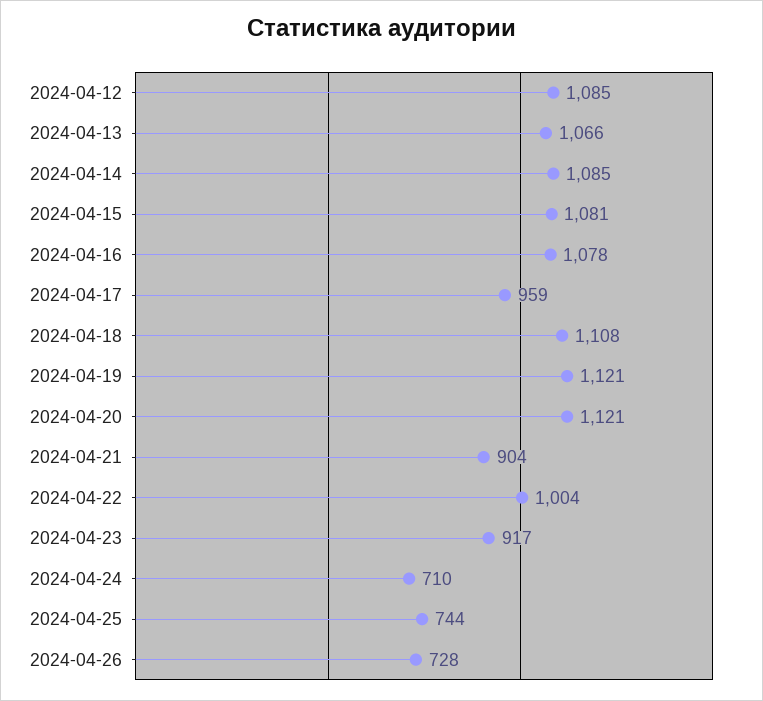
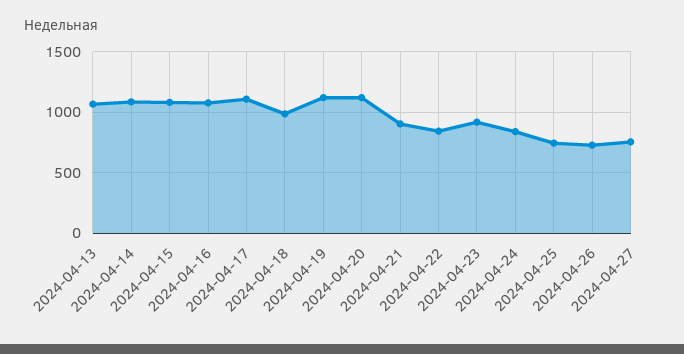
2024-04-12: 1085 -> none
2024-04-17: 959 -> 1100
2024-04-18: 1108 -> 1000
2024-04-22: 1004 -> 850
2024-04-24: 710 -> 850
2024-04-27: none -> 750

